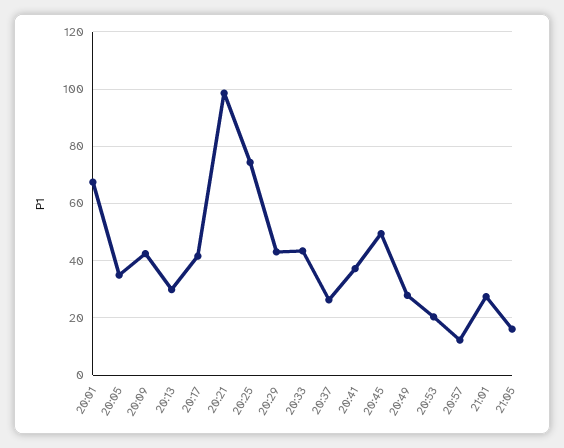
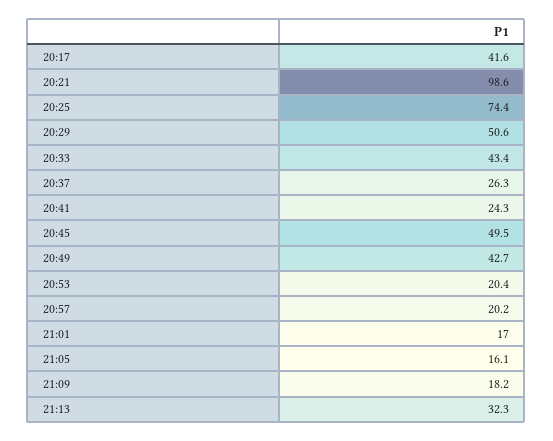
20:01: 67.5 -> none
20:05: 35 -> none
20:09: 42.5 -> none
20:13: 30 -> none
20:29: 42.5 -> 50.6
20:41: 37.5 -> 24.3
20:49: 27.5 -> 42.7
20:57: 12.5 -> 20.2
21:01: 27.5 -> 17
21:09: none -> 18.2
21:13: none -> 32.3

